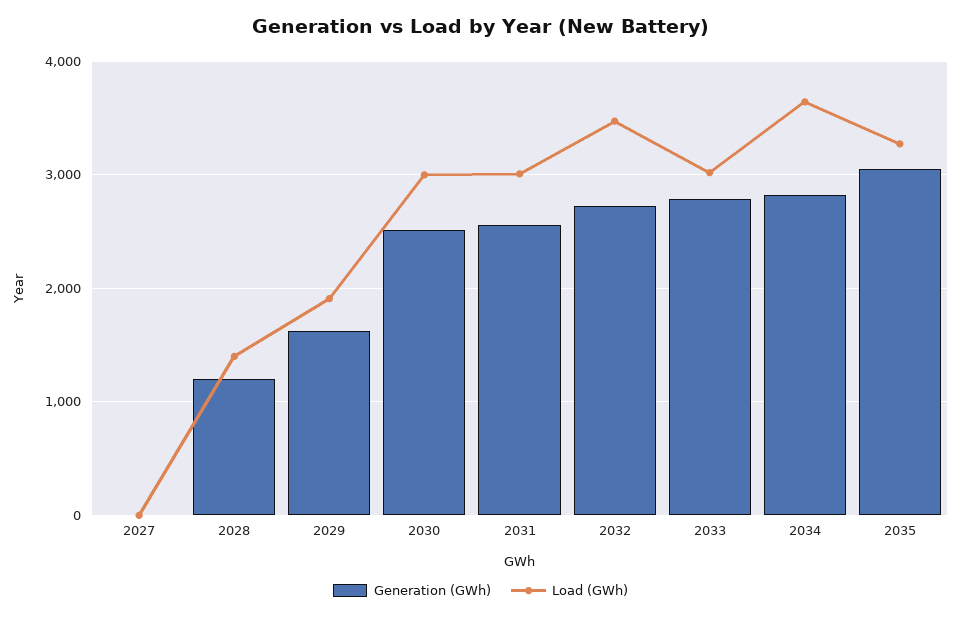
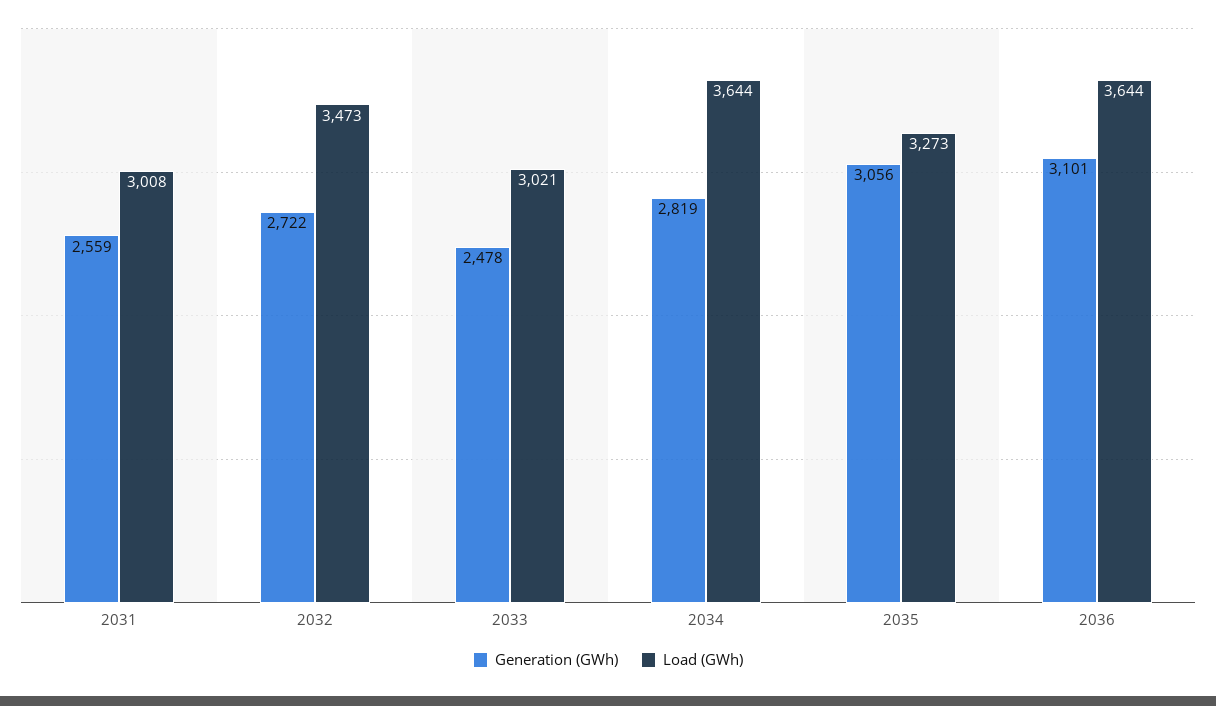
Generation (GWh), 2027: 0 -> none
Load (GWh), 2027: 0 -> none
Generation (GWh), 2028: 1200 -> none
Load (GWh), 2028: 1400 -> none
Generation (GWh), 2029: 1600 -> none
Load (GWh), 2029: 1900 -> none
Generation (GWh), 2030: 2500 -> none
Load (GWh), 2030: 3000 -> none
Generation (GWh), 2033: 2800 -> 2478
Generation (GWh), 2036: none -> 3101
Load (GWh), 2036: none -> 3644

